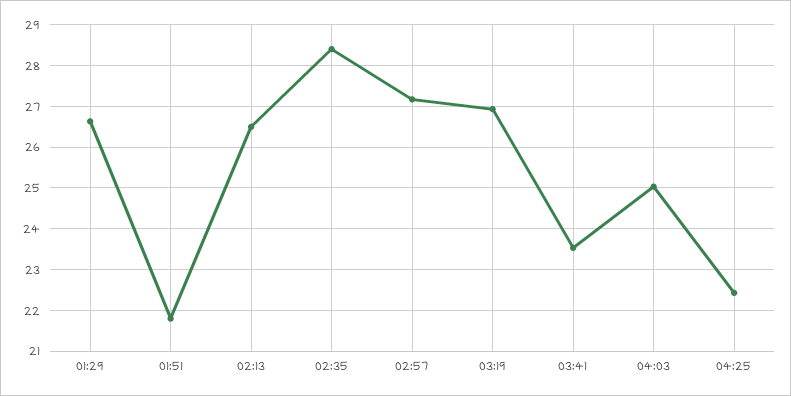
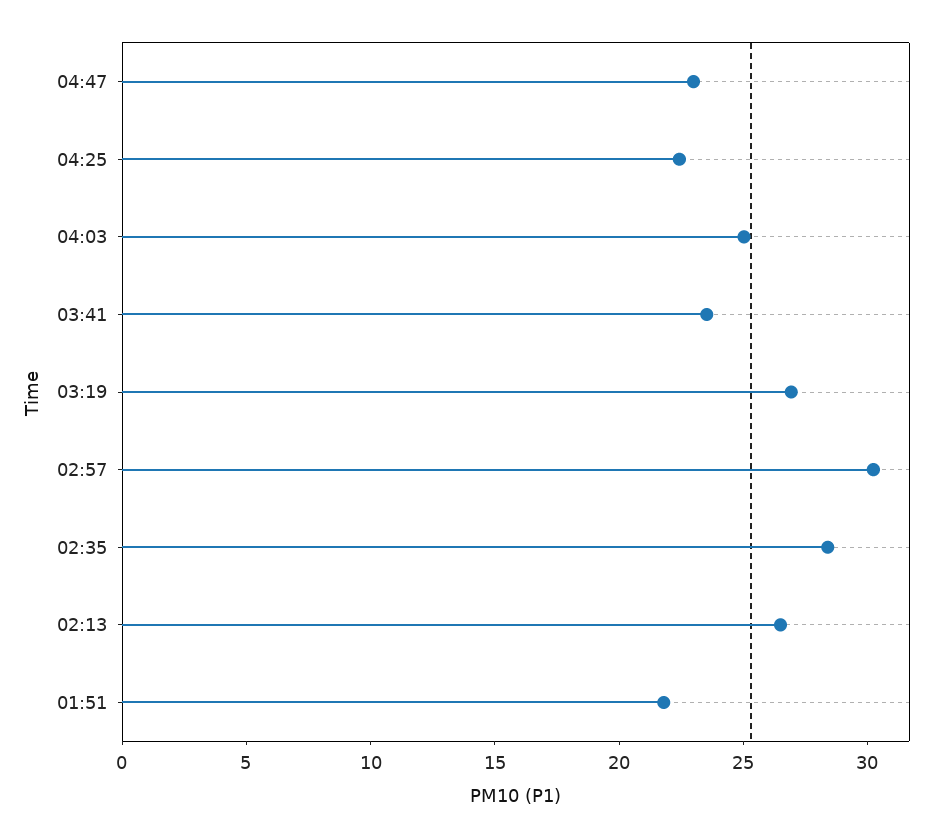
01:29: 26.6 -> none
02:57: 27.2 -> 30
04:47: none -> 23

